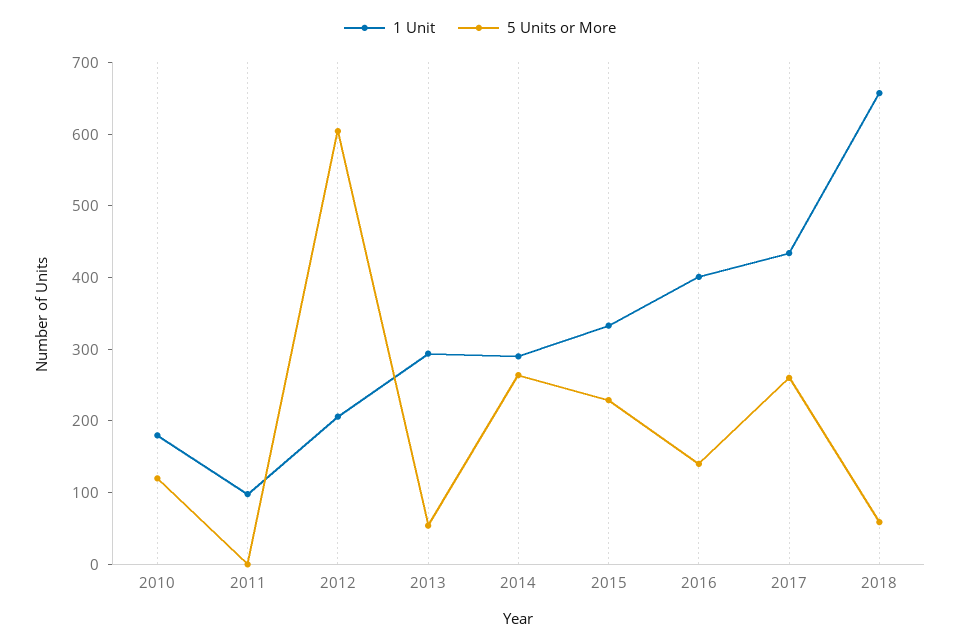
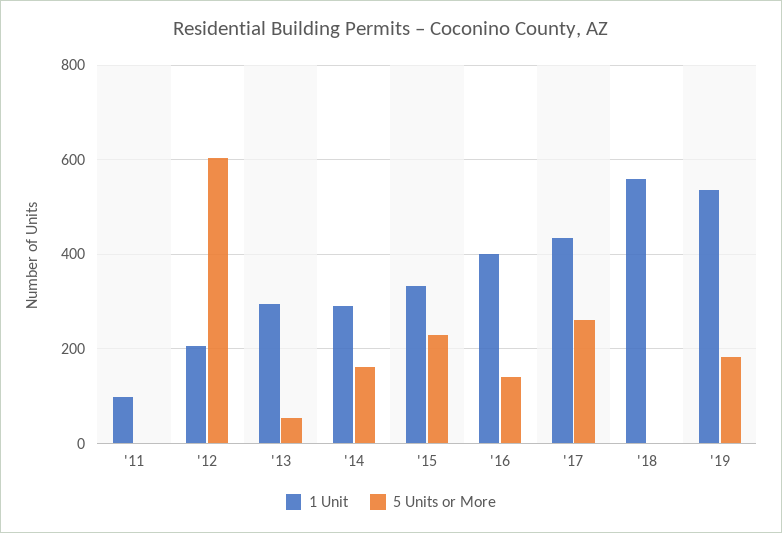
1 Unit, 2010: 180 -> none
5 Units or More, 2010: 120 -> none
5 Units or More, 2014: 260 -> 160
1 Unit, 2018: 660 -> 560
5 Units or More, 2018: 60 -> 0
1 Unit, '19: none -> 540
5 Units or More, '19: none -> 180

